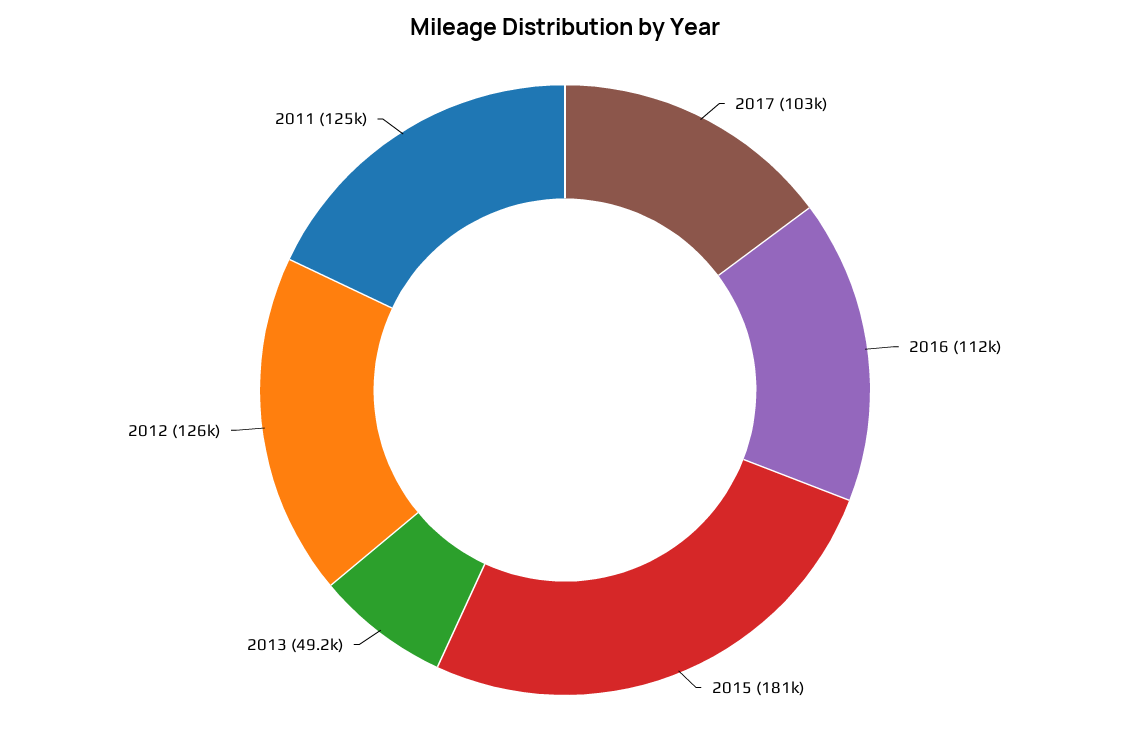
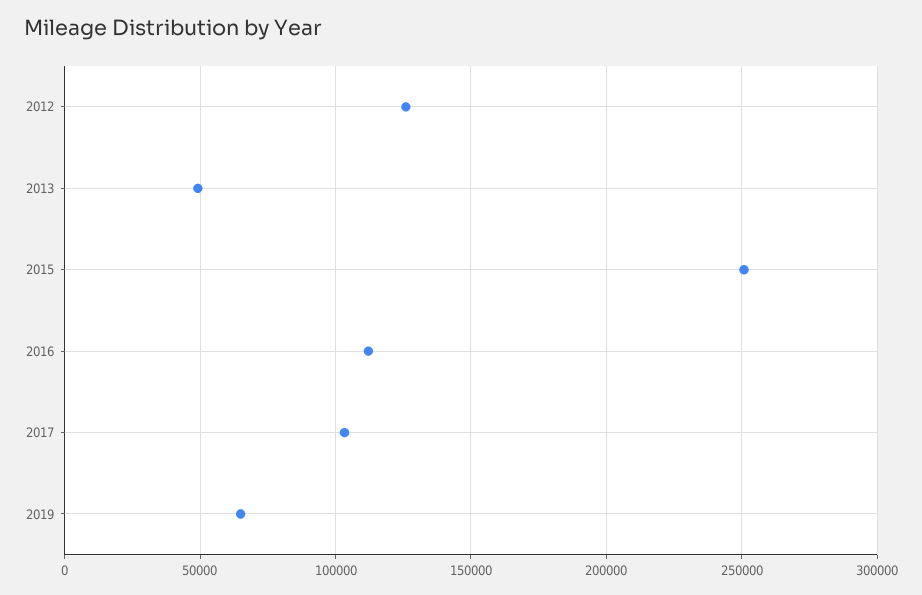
2015: 181000 -> 250000
2011: 125000 -> none
2019: none -> 65000

